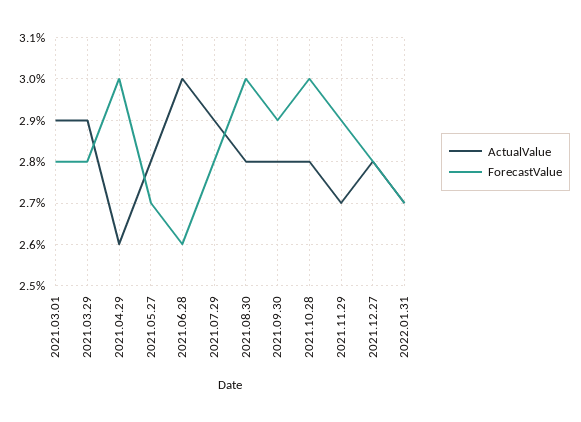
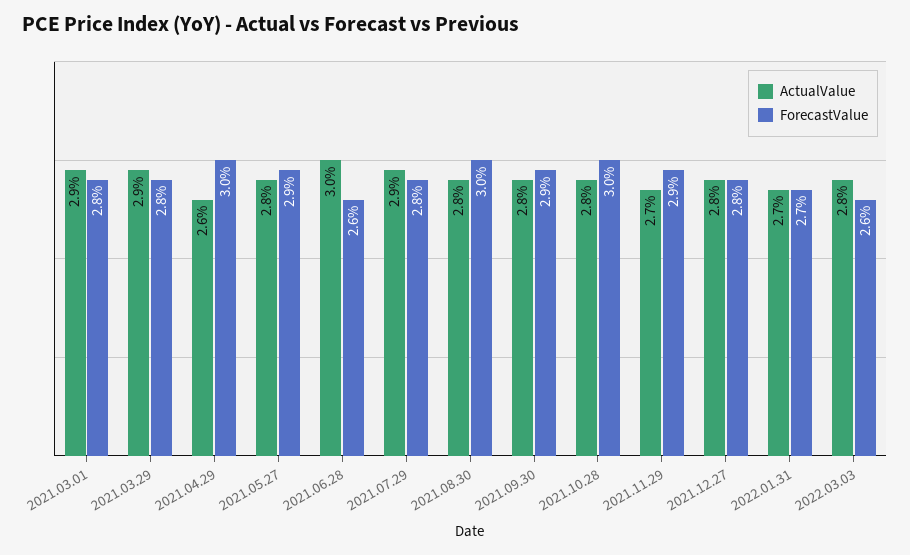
ForecastValue, 2021.05.27: 2.7 -> 2.9
ActualValue, 2022.03.03: none -> 2.8
ForecastValue, 2022.03.03: none -> 2.6

